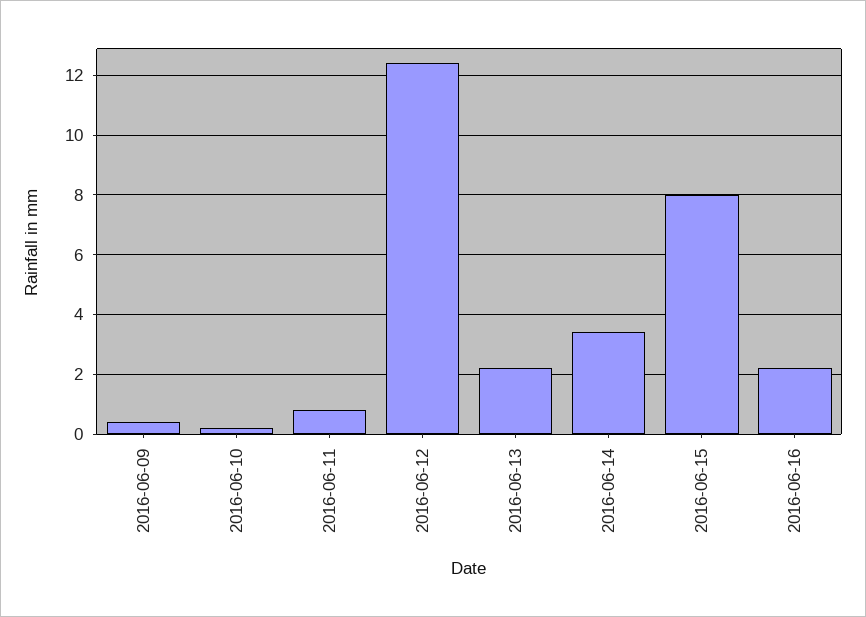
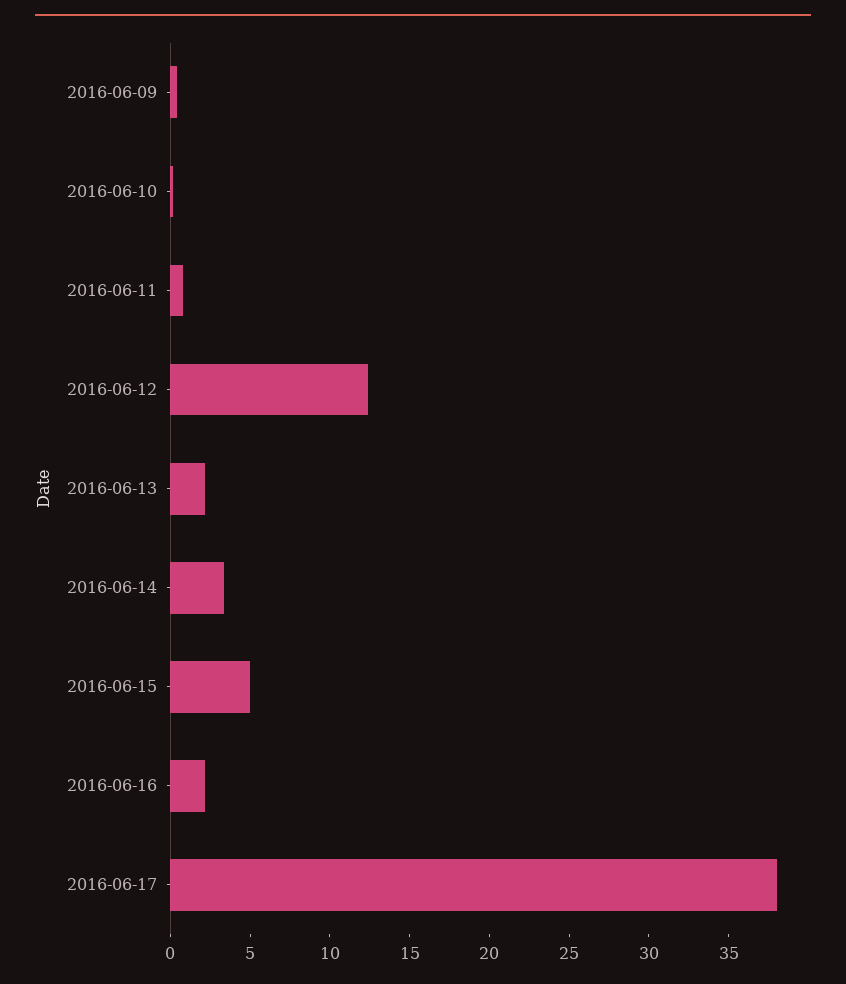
2016-06-15: 8 -> 5
2016-06-17: none -> 38

